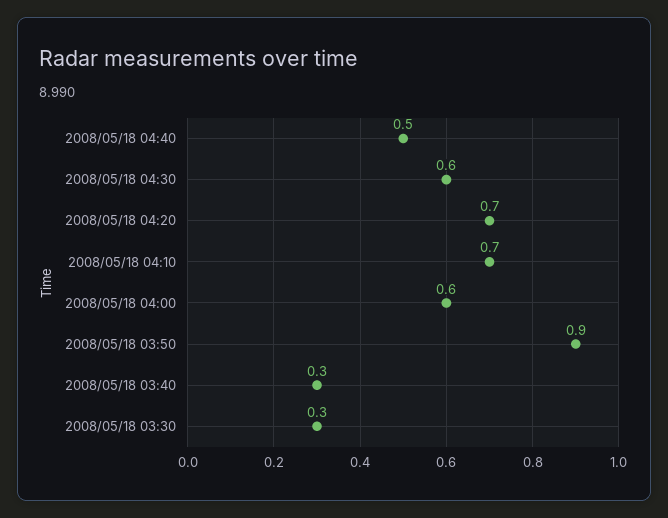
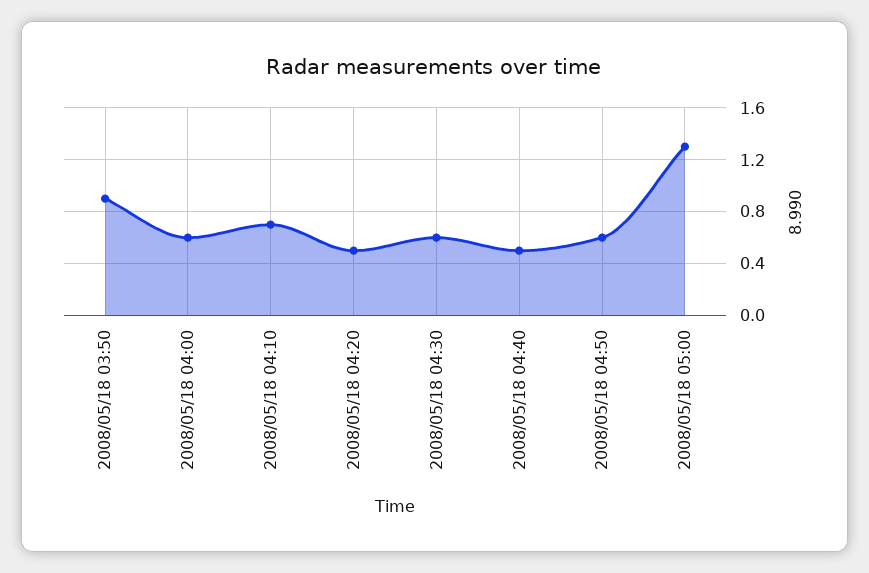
2008/05/18 04:20: 0.7 -> 0.5
2008/05/18 03:40: 0.3 -> none
2008/05/18 03:30: 0.3 -> none
2008/05/18 04:50: none -> 0.6
2008/05/18 05:00: none -> 1.3

